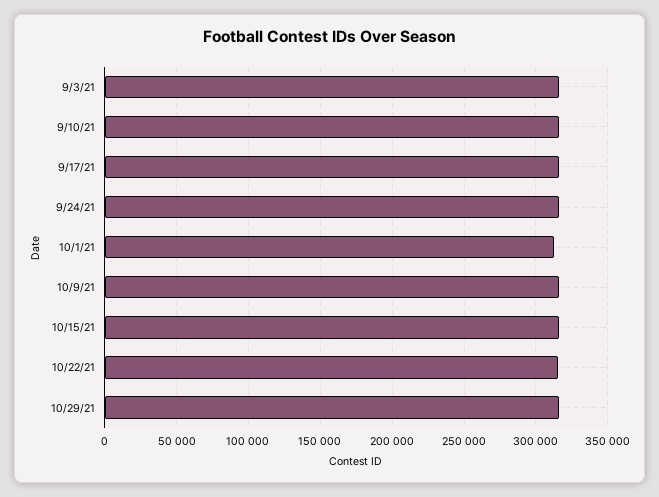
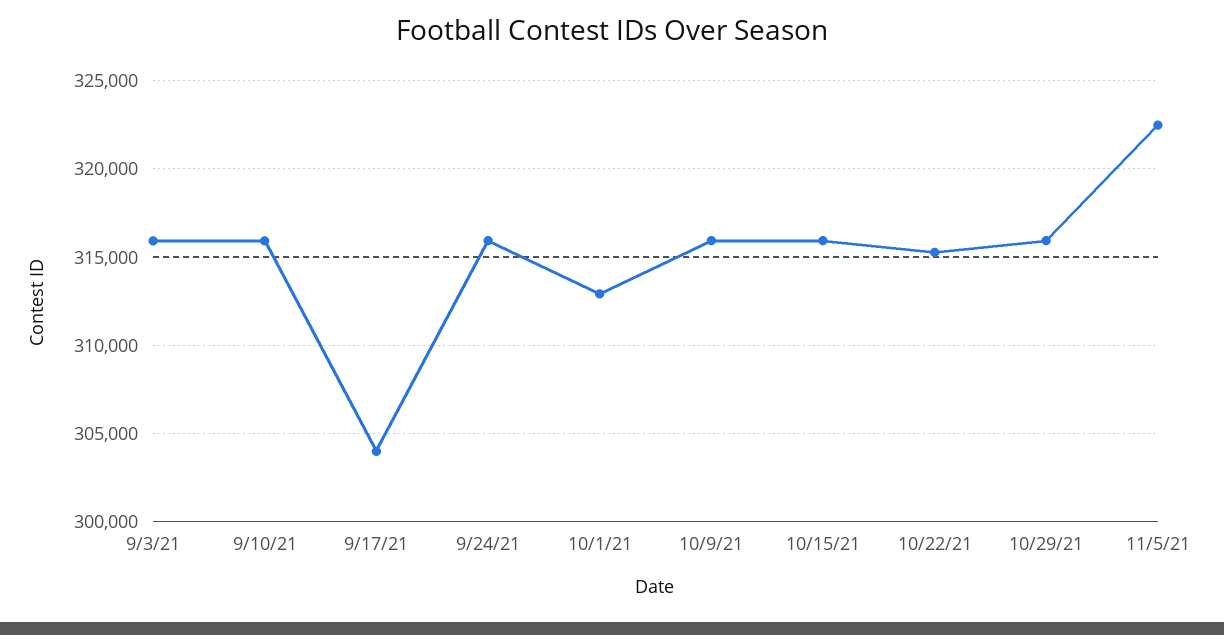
9/17/21: 315000 -> 304000
11/5/21: none -> 322500

